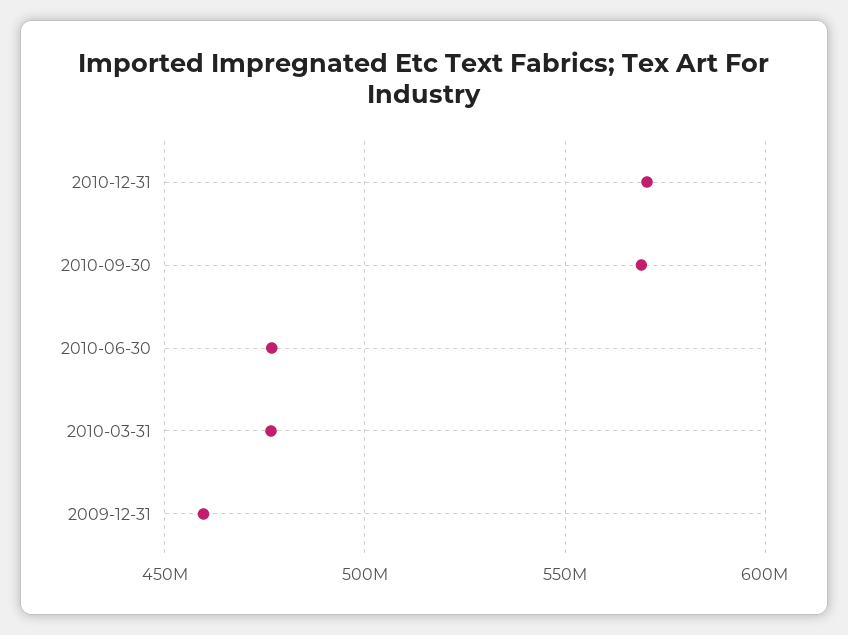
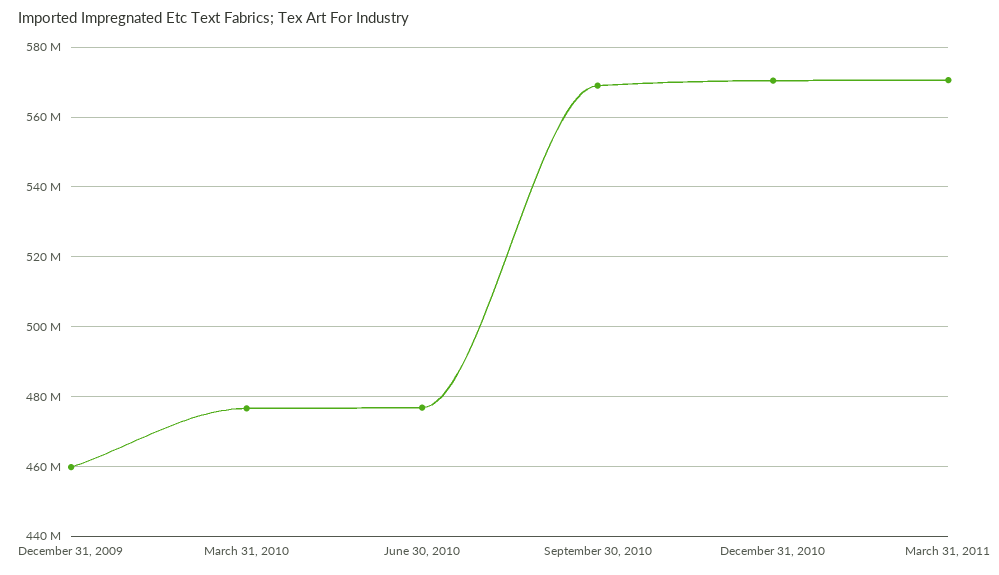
March 31, 2011: none -> 570000000

